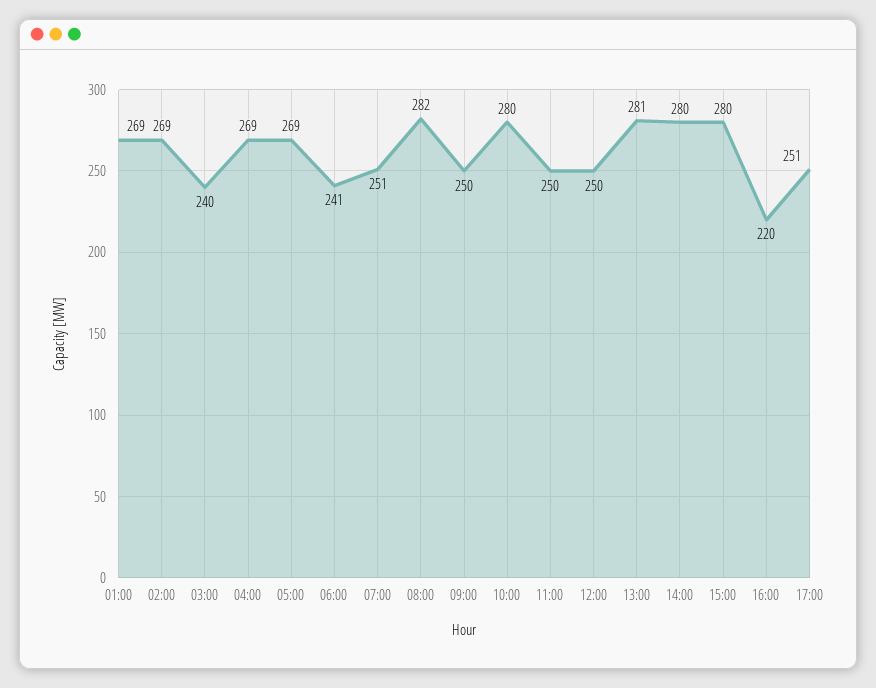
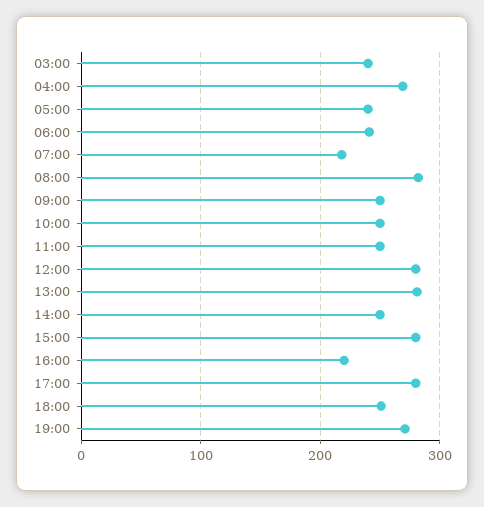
01:00: 269 -> none
02:00: 269 -> none
05:00: 269 -> 240
07:00: 251 -> 220
10:00: 280 -> 250
12:00: 250 -> 280
14:00: 280 -> 250
17:00: 251 -> 280
18:00: none -> 250
19:00: none -> 270

